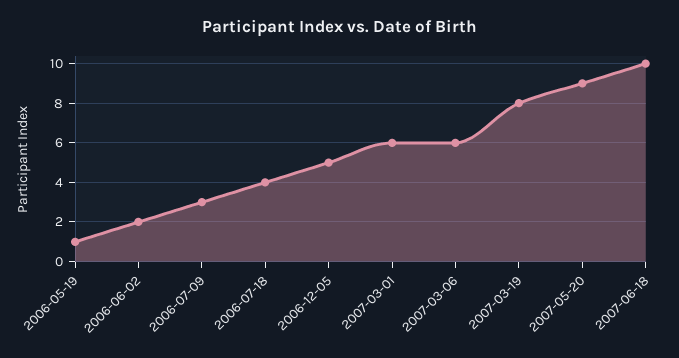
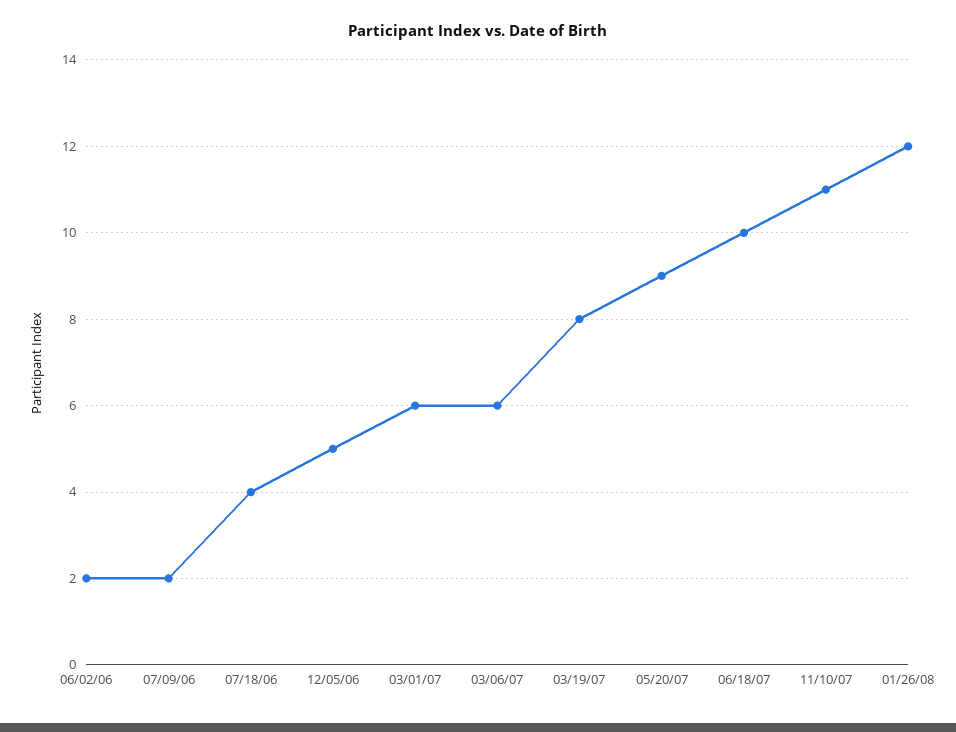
2006-05-19: 1 -> none
2006-07-09: 3 -> 2
11/10/07: none -> 11
01/26/08: none -> 12

